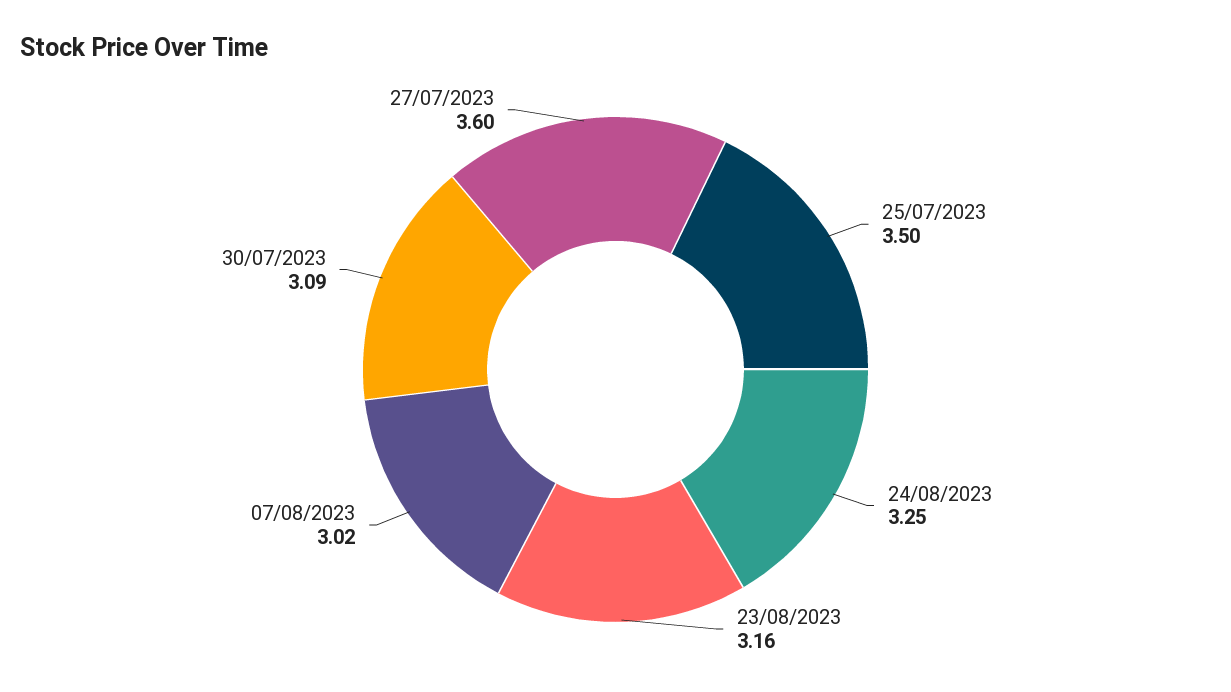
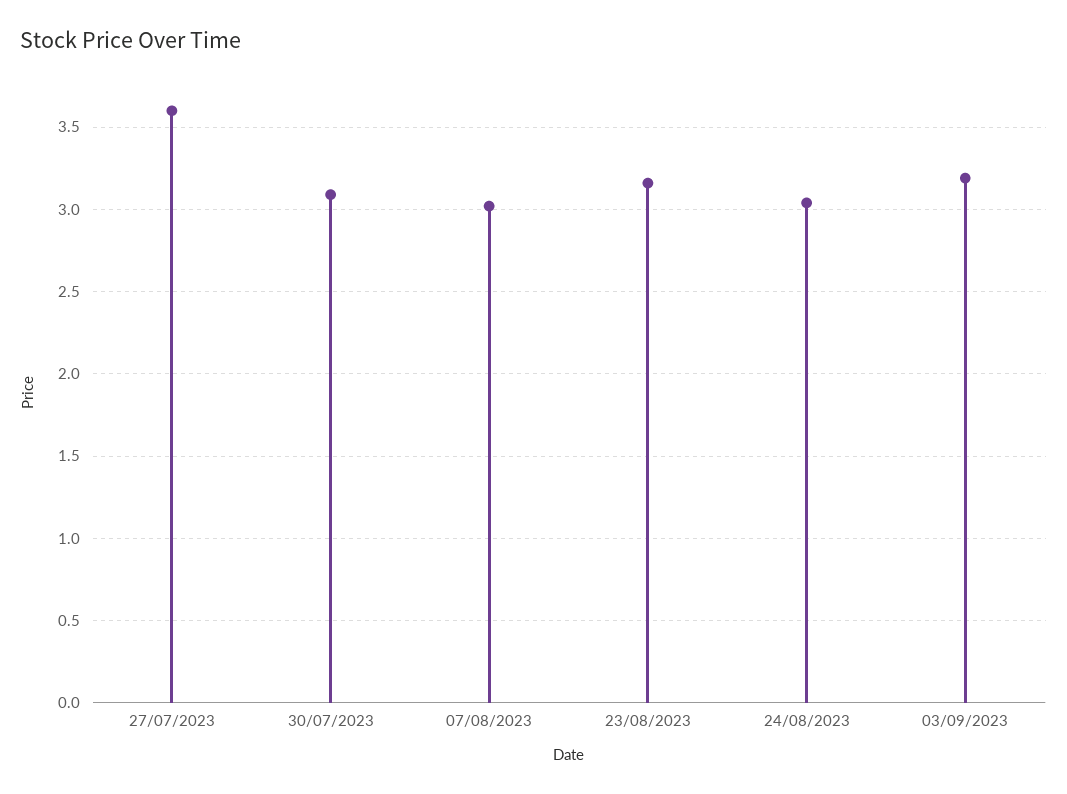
25/07/2023: 3.5 -> none
24/08/2023: 3.25 -> 3.05
03/09/2023: none -> 3.2

